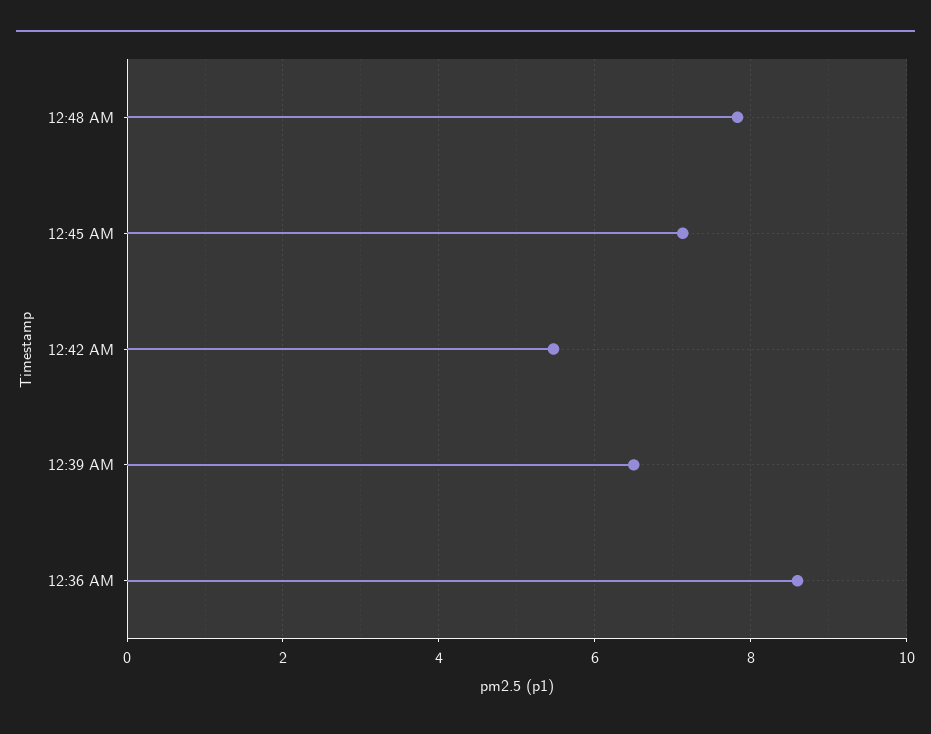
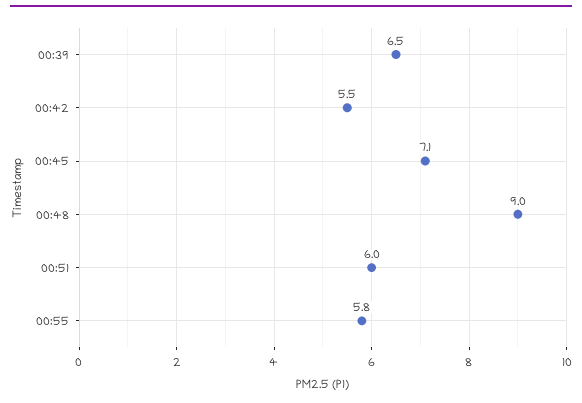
12:48 AM: 7.8 -> 9
12:36 AM: 8.6 -> none
00:51: none -> 6
00:55: none -> 5.8

